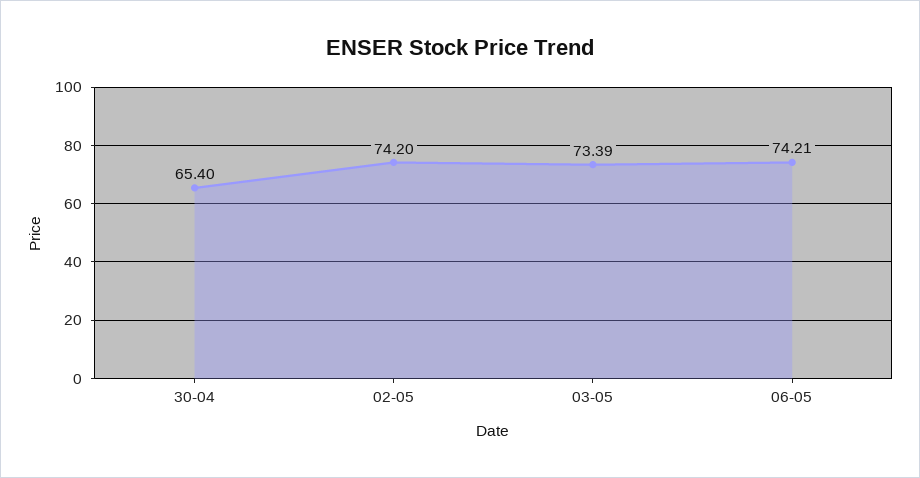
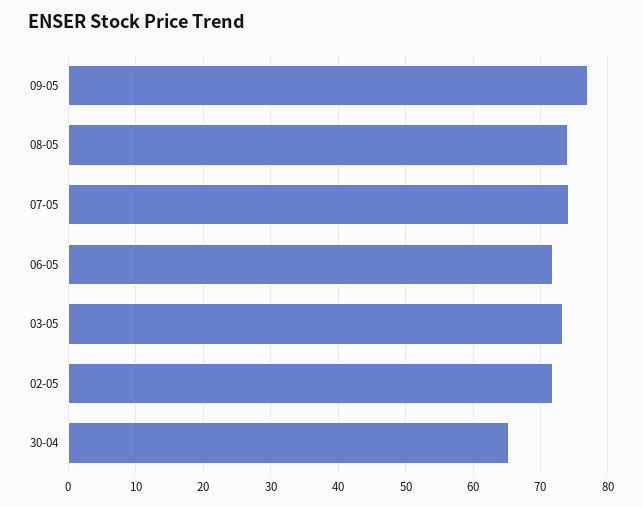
02-05: 74.2 -> 72
06-05: 74.21 -> 72
09-05: none -> 77
08-05: none -> 74
07-05: none -> 74

